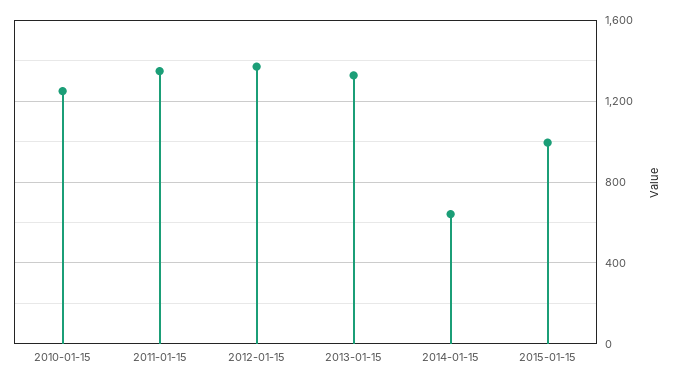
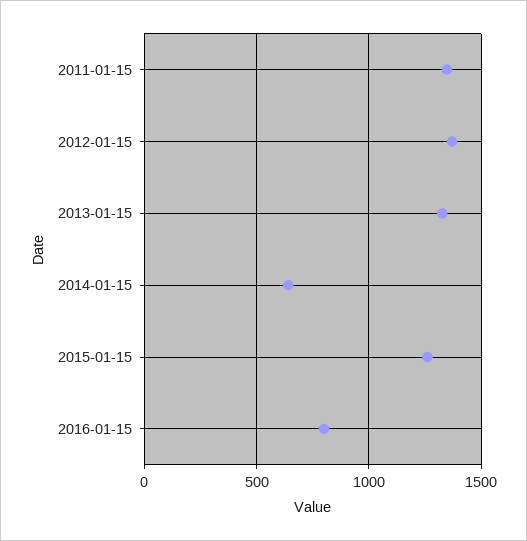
2010-01-15: 1250 -> none
2015-01-15: 1000 -> 1250
2016-01-15: none -> 800

